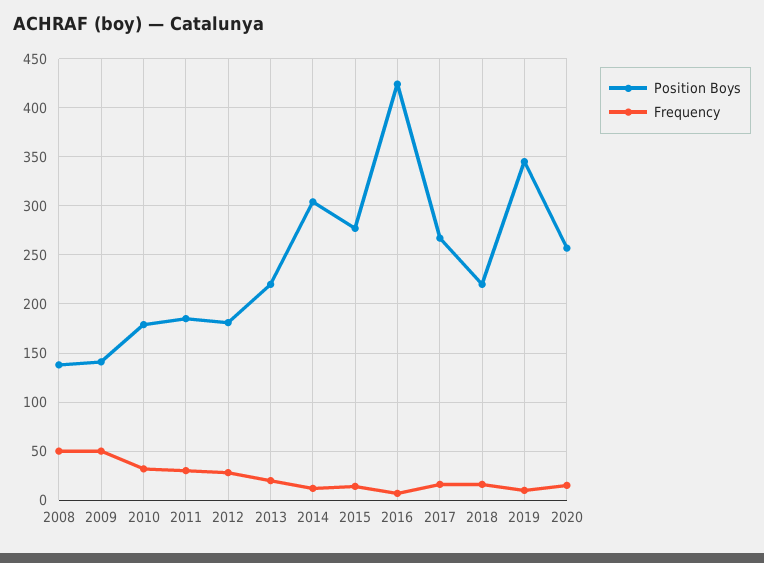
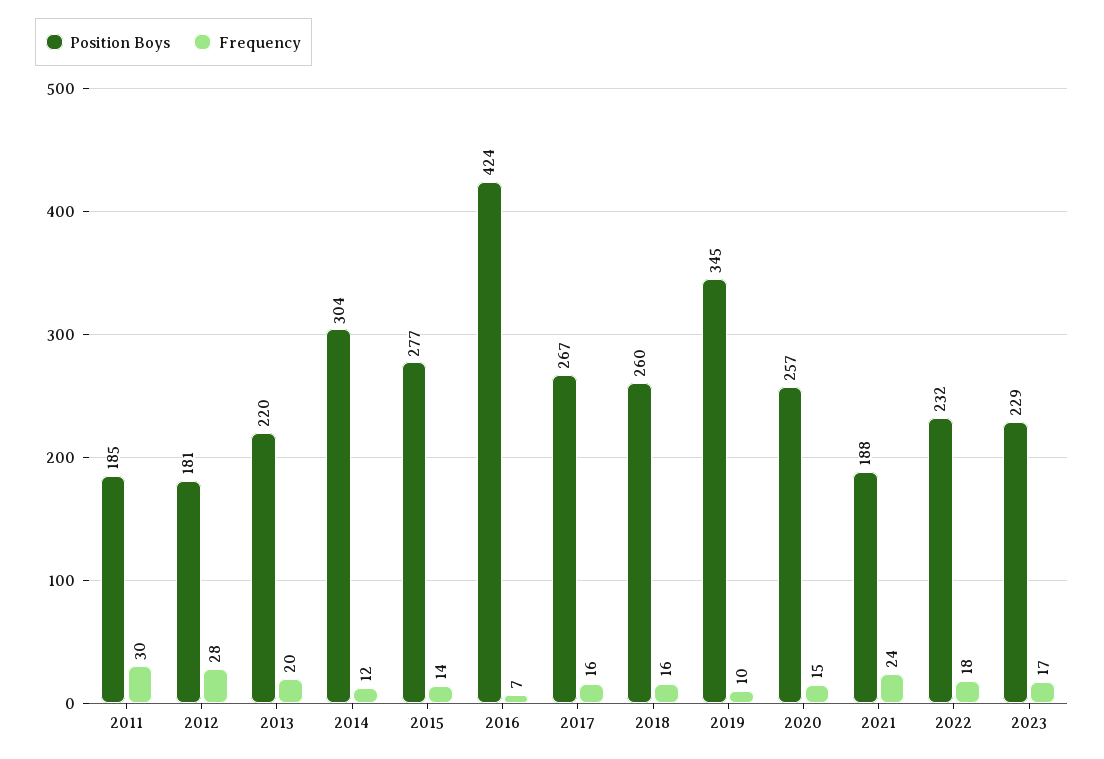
Position Boys, 2008: 140 -> none
Frequency, 2008: 50 -> none
Position Boys, 2009: 140 -> none
Frequency, 2009: 50 -> none
Position Boys, 2010: 180 -> none
Frequency, 2010: 30 -> none
Position Boys, 2018: 220 -> 260
Position Boys, 2021: none -> 188
Frequency, 2021: none -> 24
Position Boys, 2022: none -> 232
Frequency, 2022: none -> 18
Position Boys, 2023: none -> 229
Frequency, 2023: none -> 17

